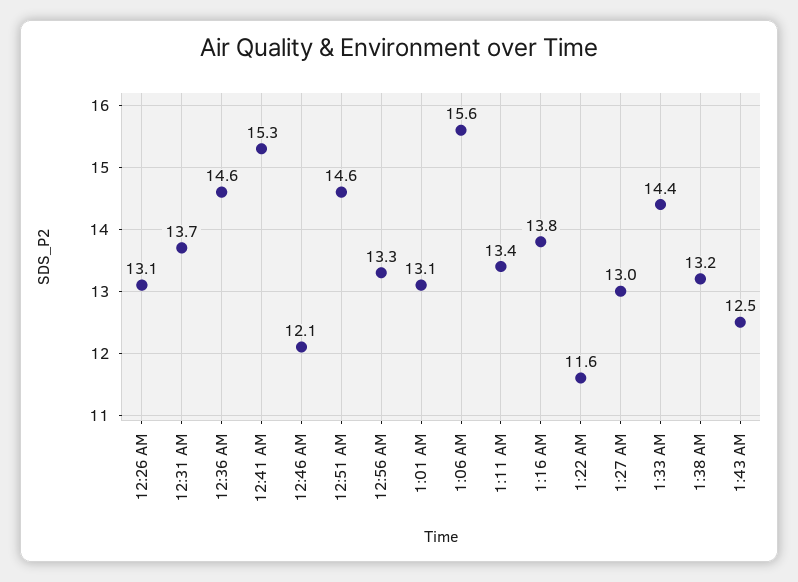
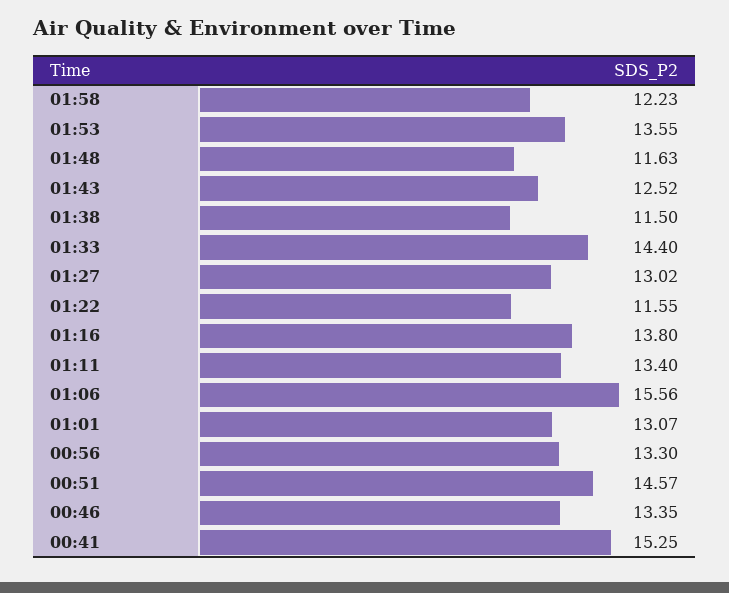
12:26 AM: 13.1 -> none
12:31 AM: 13.7 -> none
12:36 AM: 14.6 -> none
12:46 AM: 12.1 -> 13.35
1:38 AM: 13.2 -> 11.5
01:58: none -> 12.23
01:53: none -> 13.55
01:48: none -> 11.63

